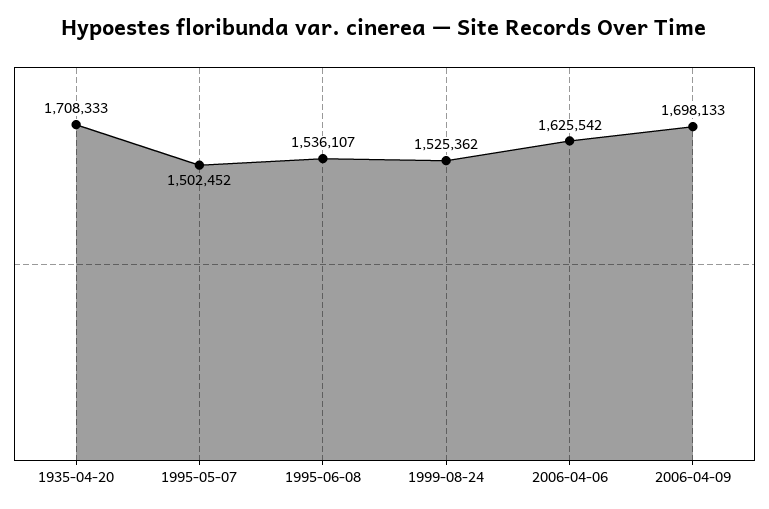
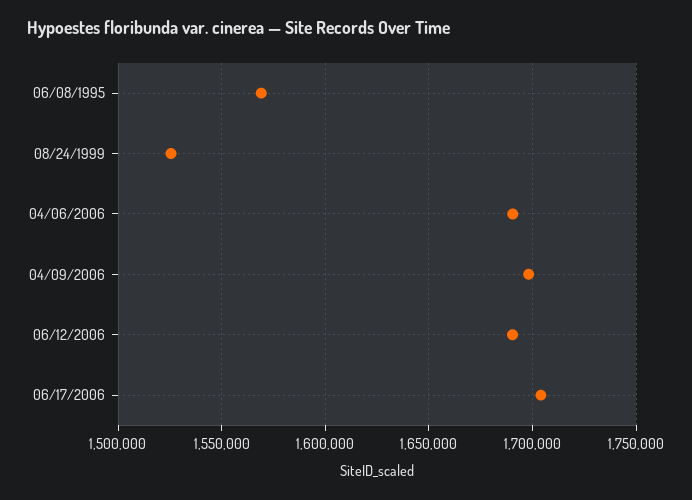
1935-04-20: 1708333 -> none
1995-05-07: 1502452 -> none
1995-06-08: 1536107 -> 1570000
2006-04-06: 1625542 -> 1690000
06/12/2006: none -> 1690000
06/17/2006: none -> 1705000

